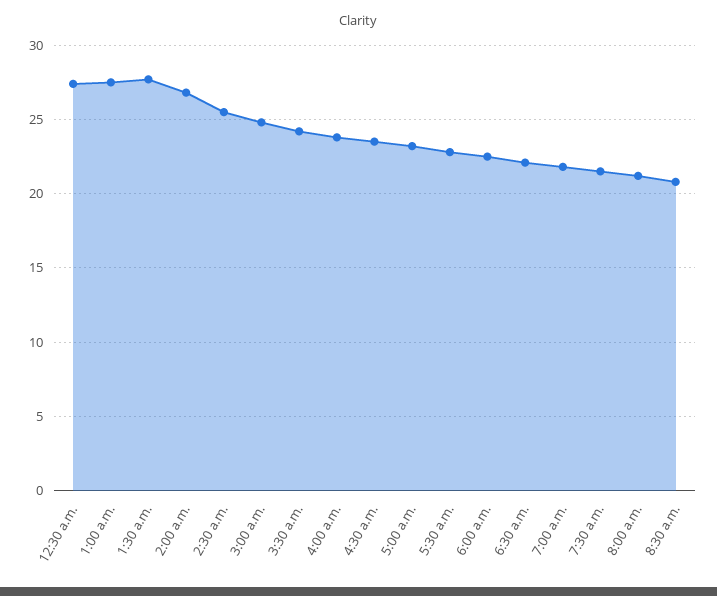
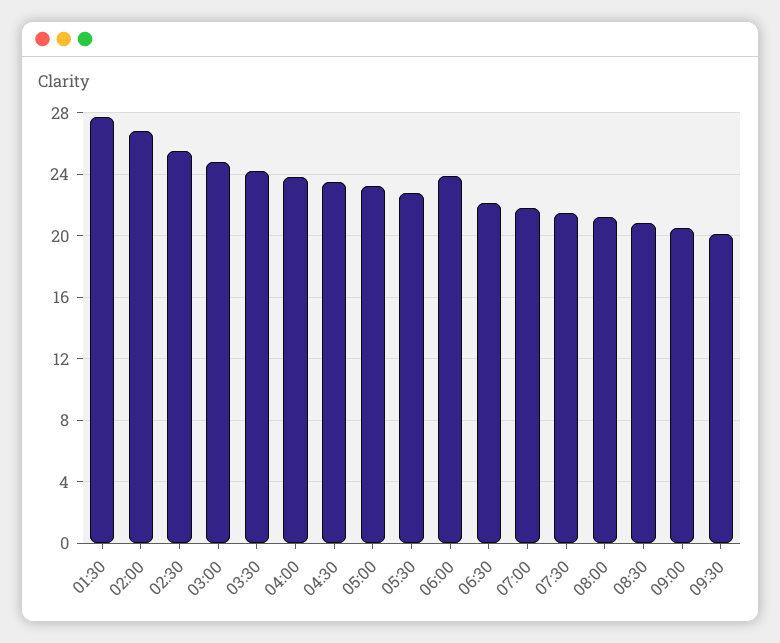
12:30 a.m.: 27.5 -> none
1:00 a.m.: 27.5 -> none
6:00 a.m.: 22.5 -> 24
09:00: none -> 20.5
09:30: none -> 20

